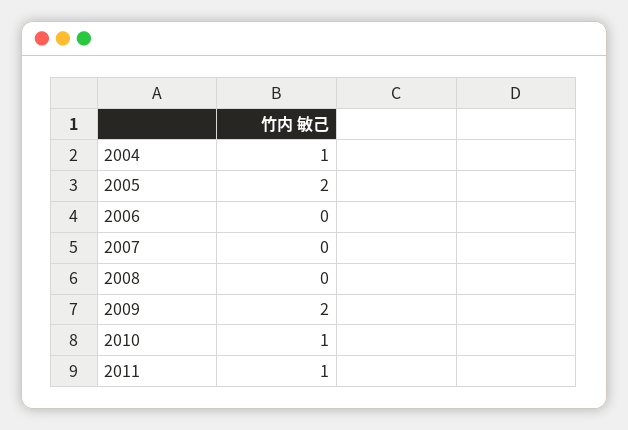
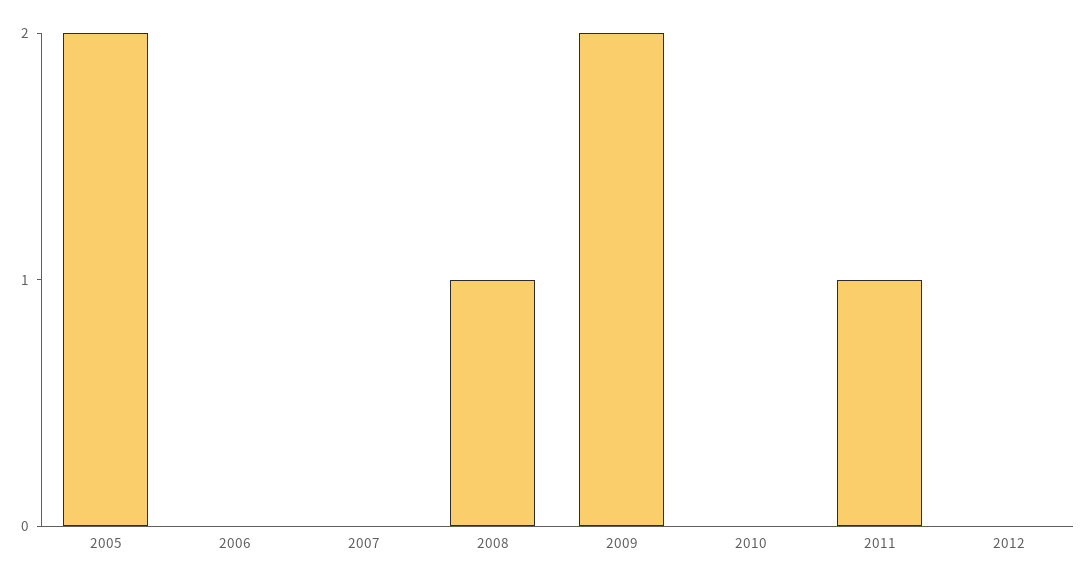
2004: 1 -> none
2008: 0 -> 1
2010: 1 -> 0
2012: none -> 0

